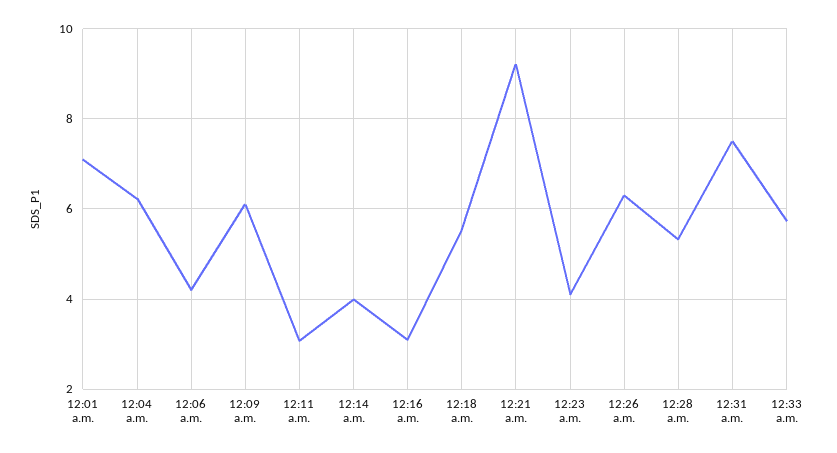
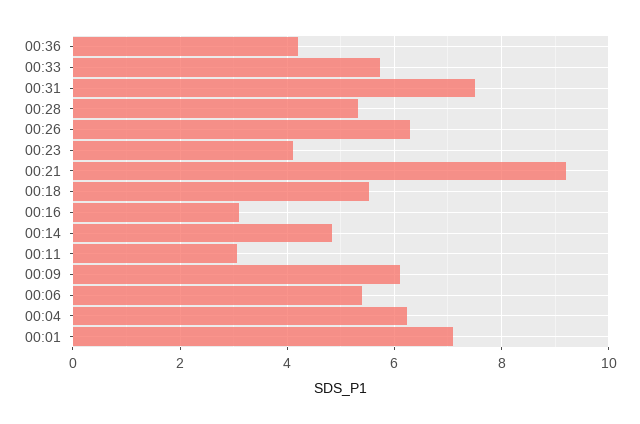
12:06 a.m.: 4.2 -> 5.4
12:14 a.m.: 4 -> 4.8
00:36: none -> 4.2

